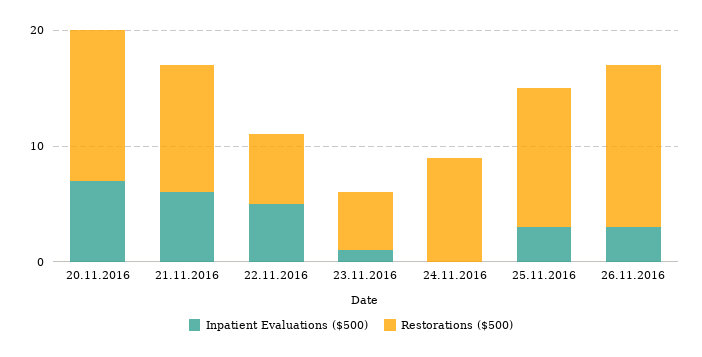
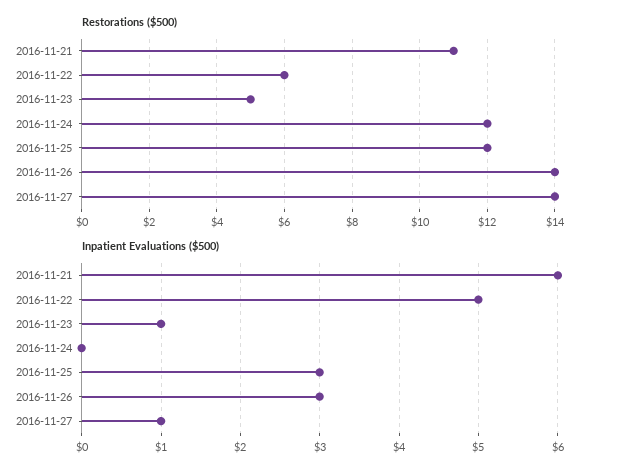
Inpatient Evaluations ($500), 20.11.2016: 7 -> none
Restorations ($500), 20.11.2016: 13 -> none
Restorations ($500), 24.11.2016: 9 -> 12
Restorations ($500), 2016-11-27: none -> 14
Inpatient Evaluations ($500), 2016-11-27: none -> 1

